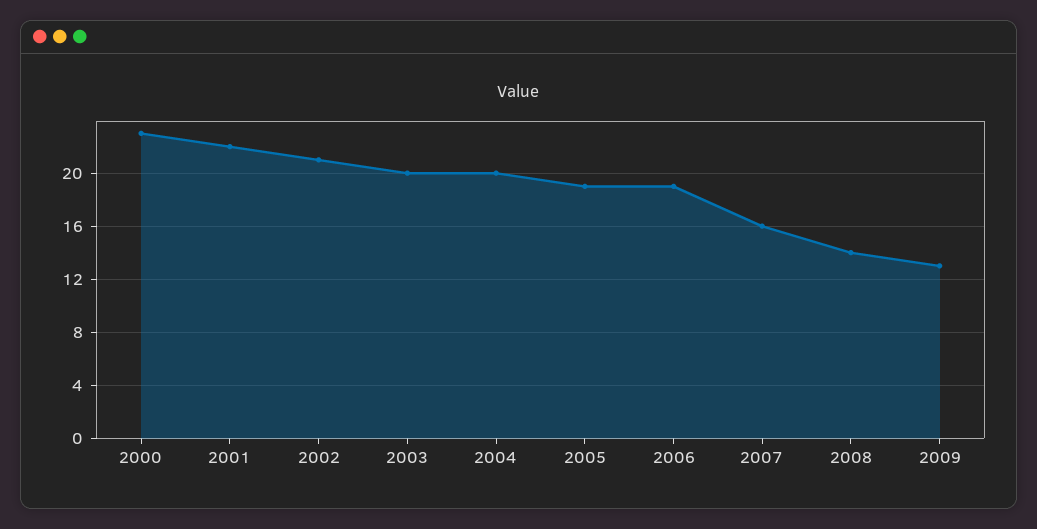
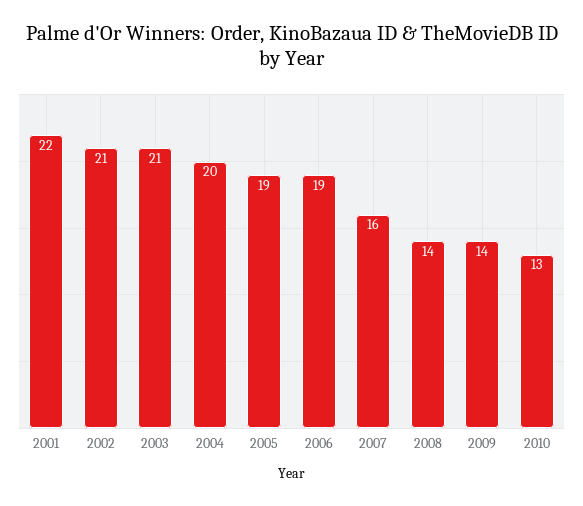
2000: 23 -> none
2003: 20 -> 21
2009: 13 -> 14
2010: none -> 13

